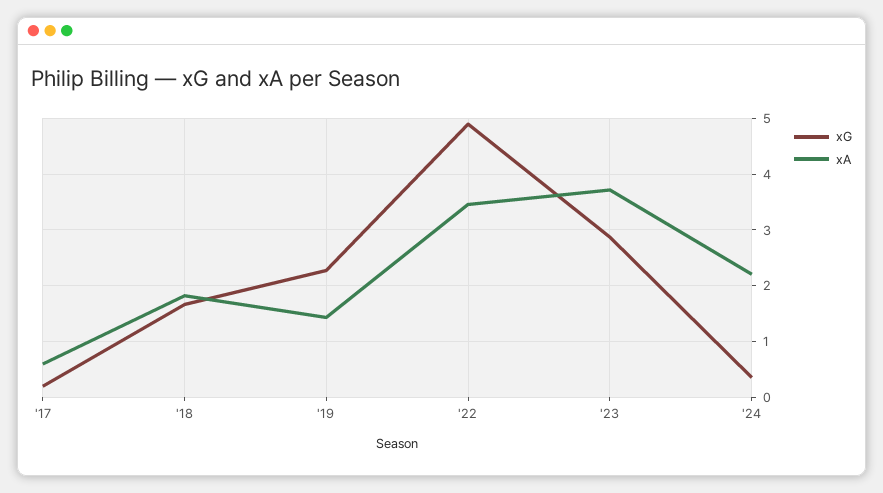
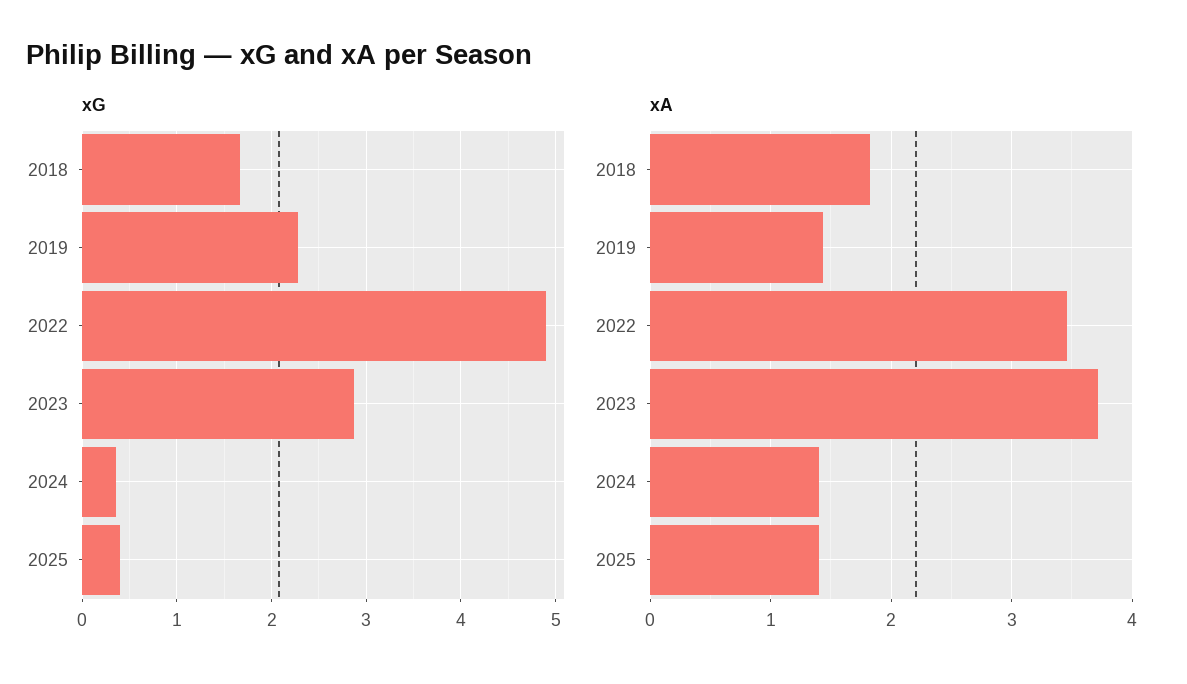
xG, '17: 0.2 -> none
xA, '17: 0.6 -> none
xA, '24: 2.2 -> 1.4
xG, 2025: none -> 0.4
xA, 2025: none -> 1.4

